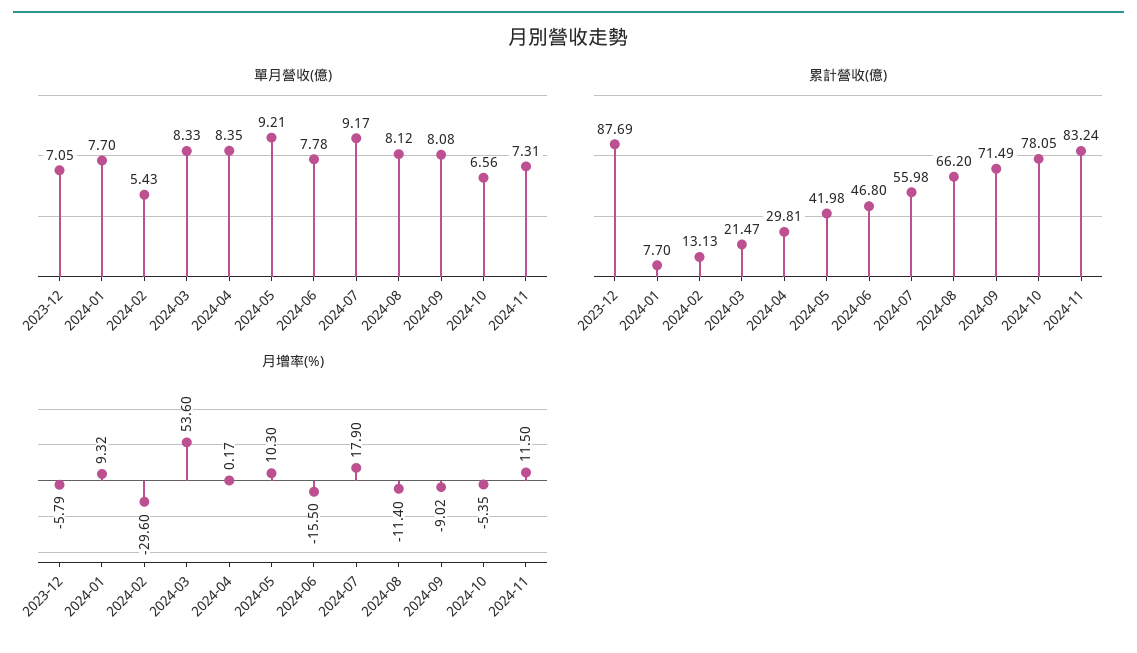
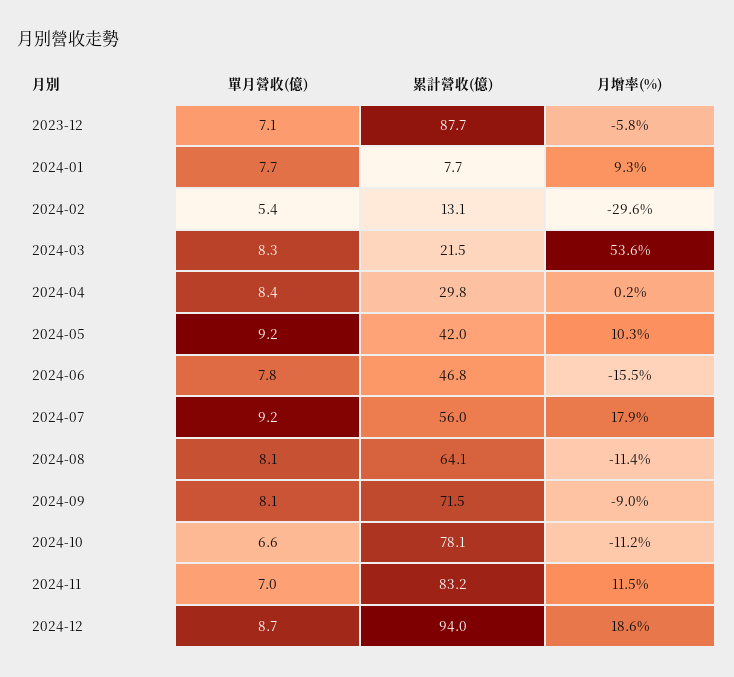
單月營收(億), 2024-11: 7.31 -> 7
累計營收(億), 2024-08: 66.2 -> 64.1
月增率(%), 2024-10: -5.35 -> -11.2
單月營收(億), 2024-12: none -> 8.7
累計營收(億), 2024-12: none -> 94
月增率(%), 2024-12: none -> 18.6

